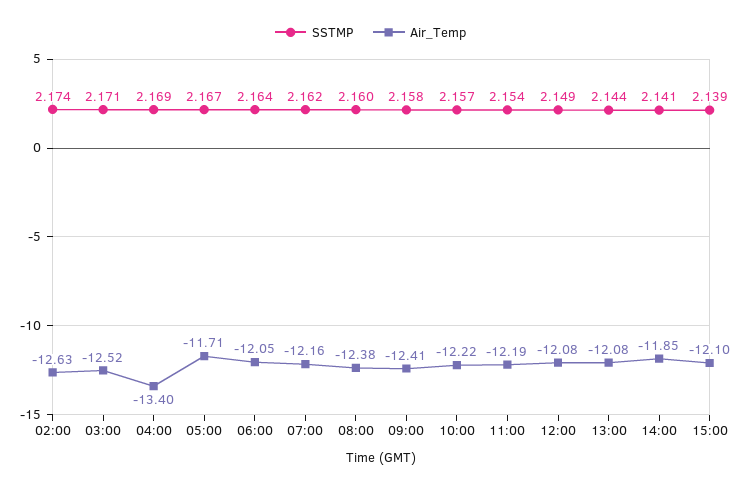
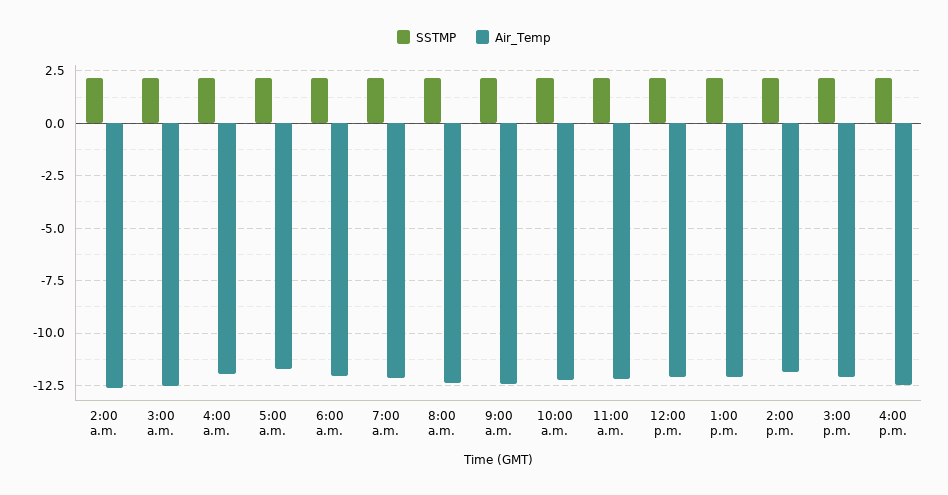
Air_Temp, 04:00: -13.4 -> -12
SSTMP, 4:00 p.m.: none -> 2
Air_Temp, 4:00 p.m.: none -> -12.5

